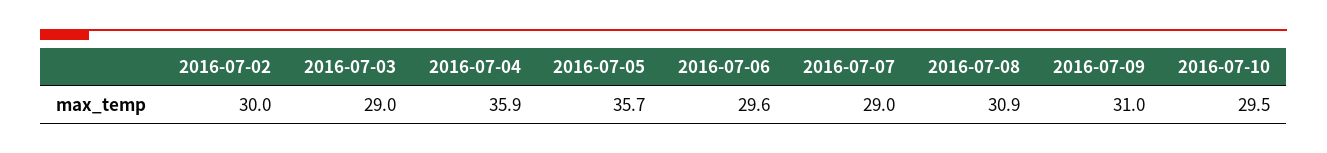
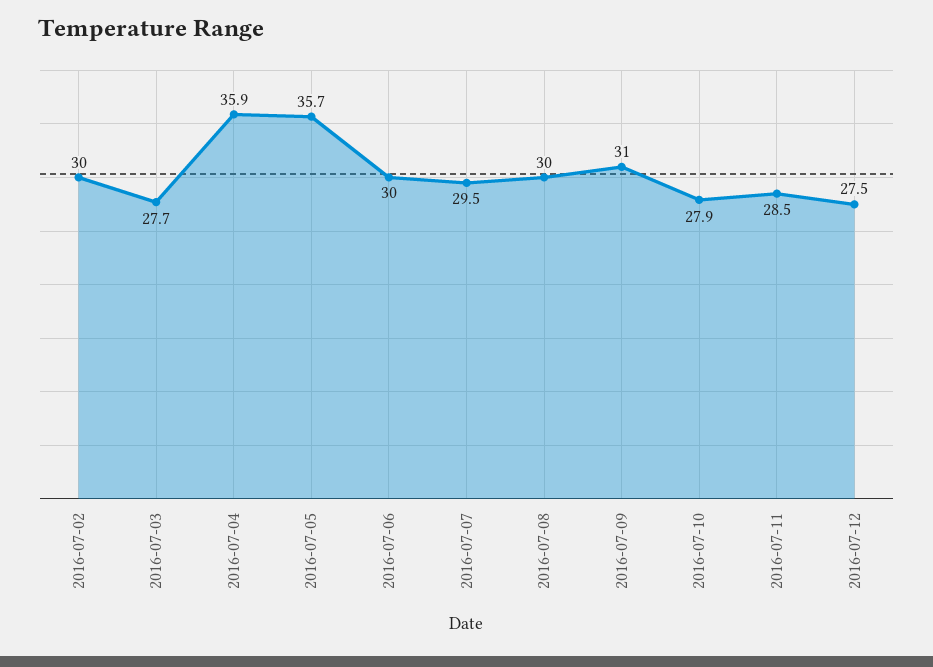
2016-07-03: 29 -> 27.7
2016-07-06: 29.6 -> 30
2016-07-07: 29 -> 29.5
2016-07-08: 30.9 -> 30
2016-07-10: 29.5 -> 27.9
2016-07-11: none -> 28.5
2016-07-12: none -> 27.5

